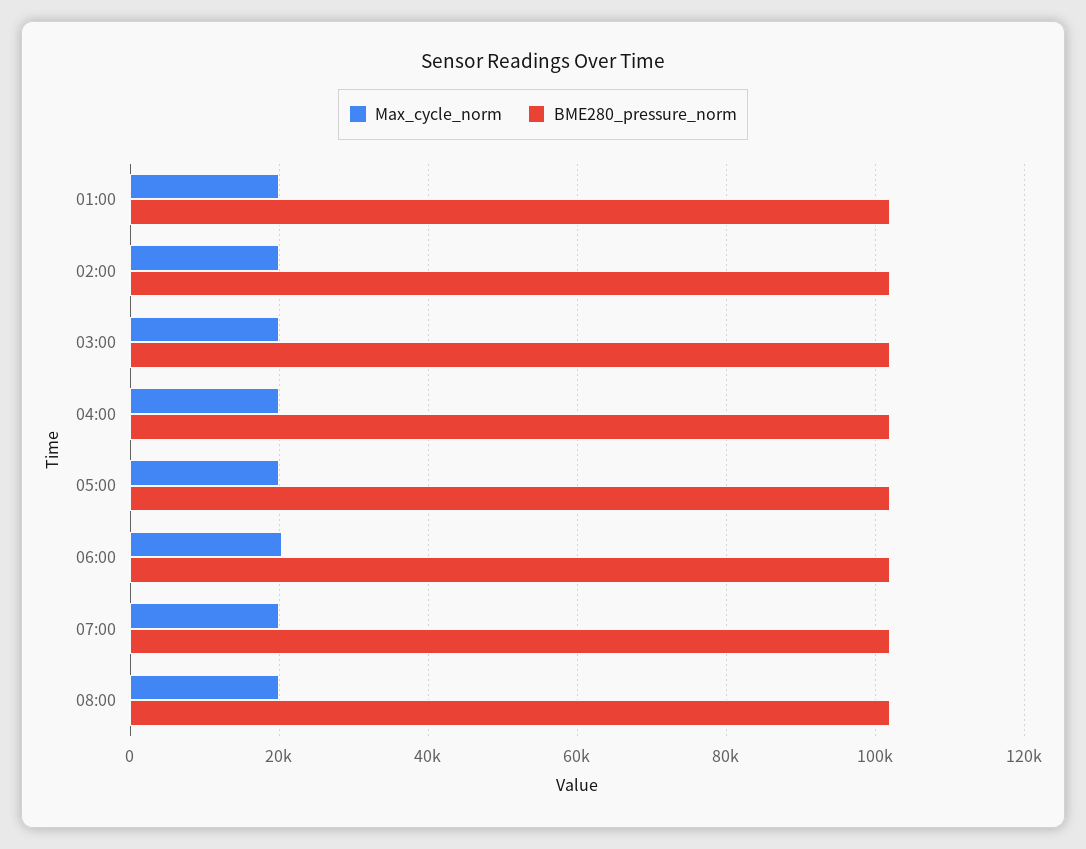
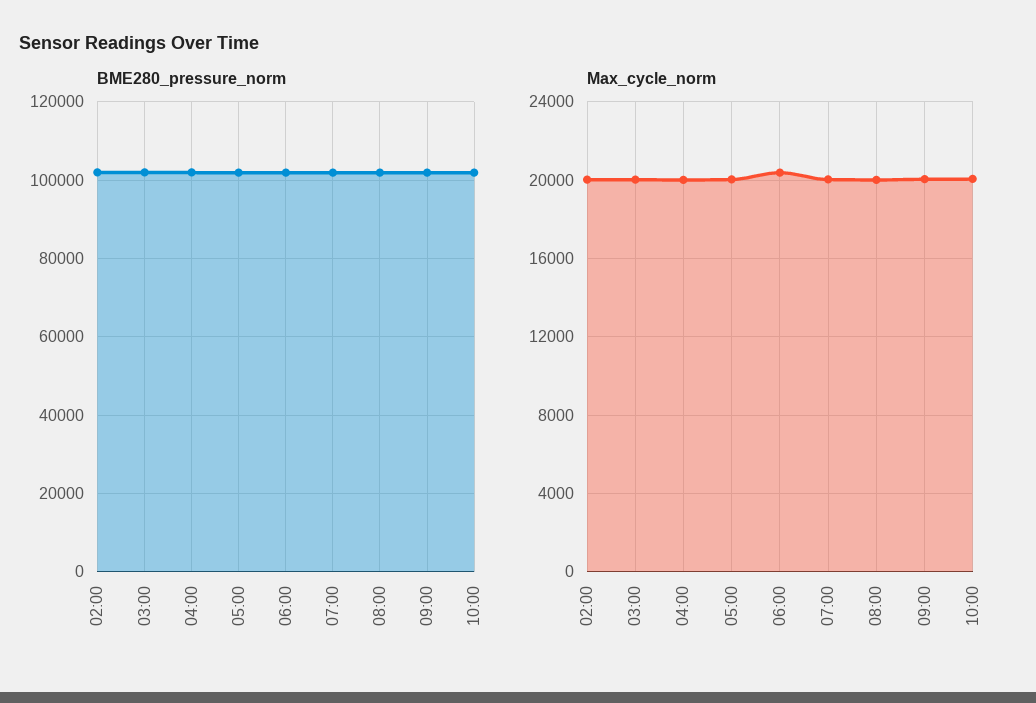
Max_cycle_norm, 01:00: 20000 -> none
BME280_pressure_norm, 01:00: 102000 -> none
BME280_pressure_norm, 09:00: none -> 102000
BME280_pressure_norm, 10:00: none -> 102000
Max_cycle_norm, 09:00: none -> 20000
Max_cycle_norm, 10:00: none -> 20000

